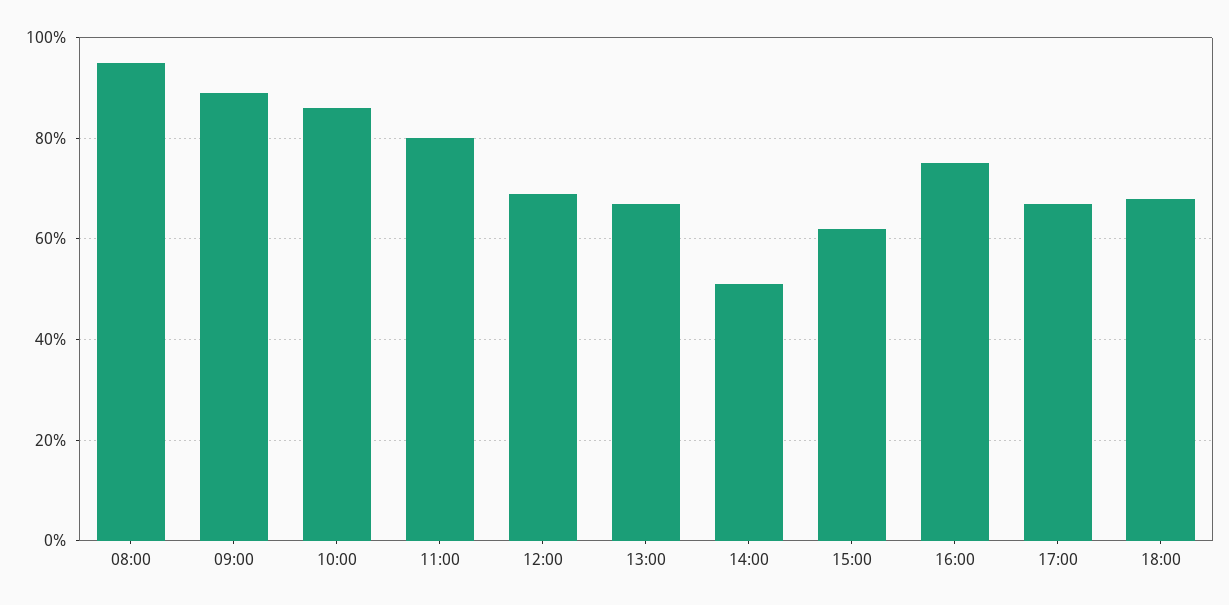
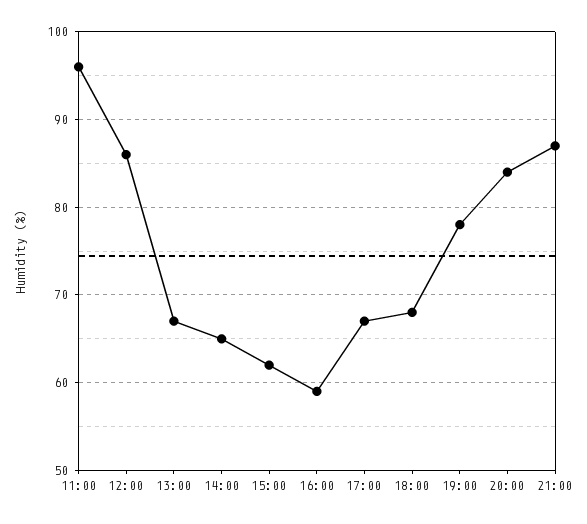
08:00: 95 -> none
09:00: 90 -> none
10:00: 85 -> none
11:00: 80 -> 96
12:00: 70 -> 86
14:00: 50 -> 65
16:00: 75 -> 59
19:00: none -> 78
20:00: none -> 84
21:00: none -> 87

